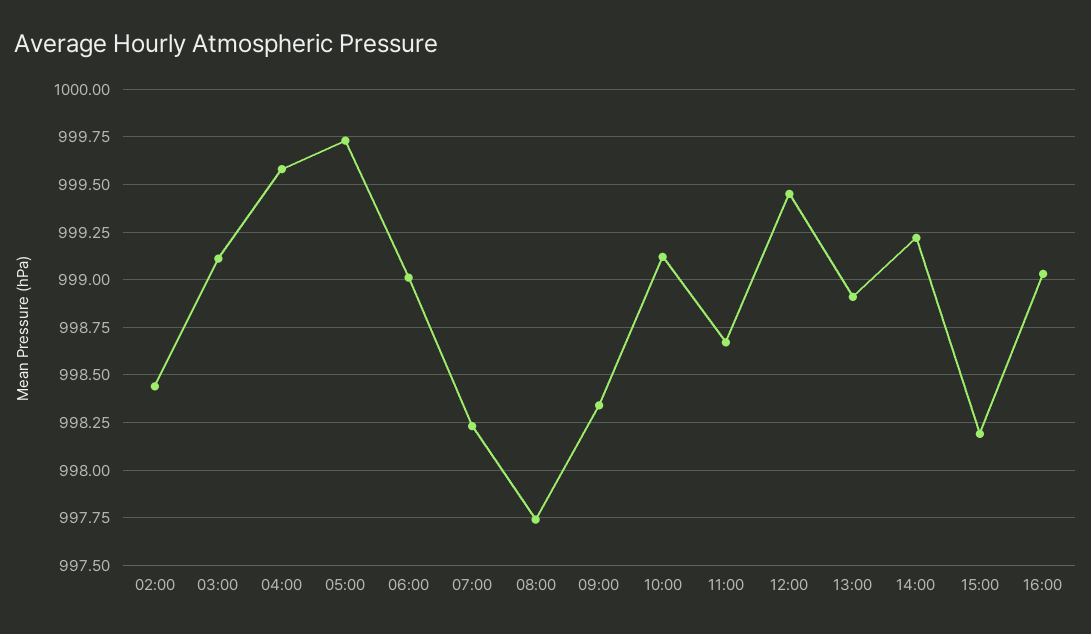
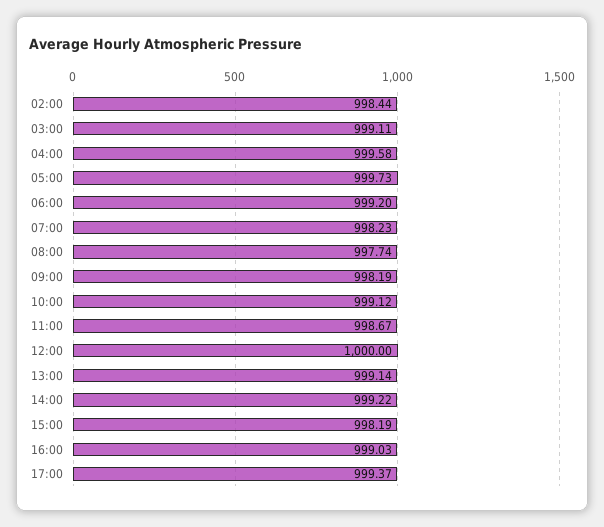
06:00: 999 -> 999.2
09:00: 998.35 -> 998.19
12:00: 999.45 -> 1000
13:00: 998.9 -> 999.14
17:00: none -> 999.37

